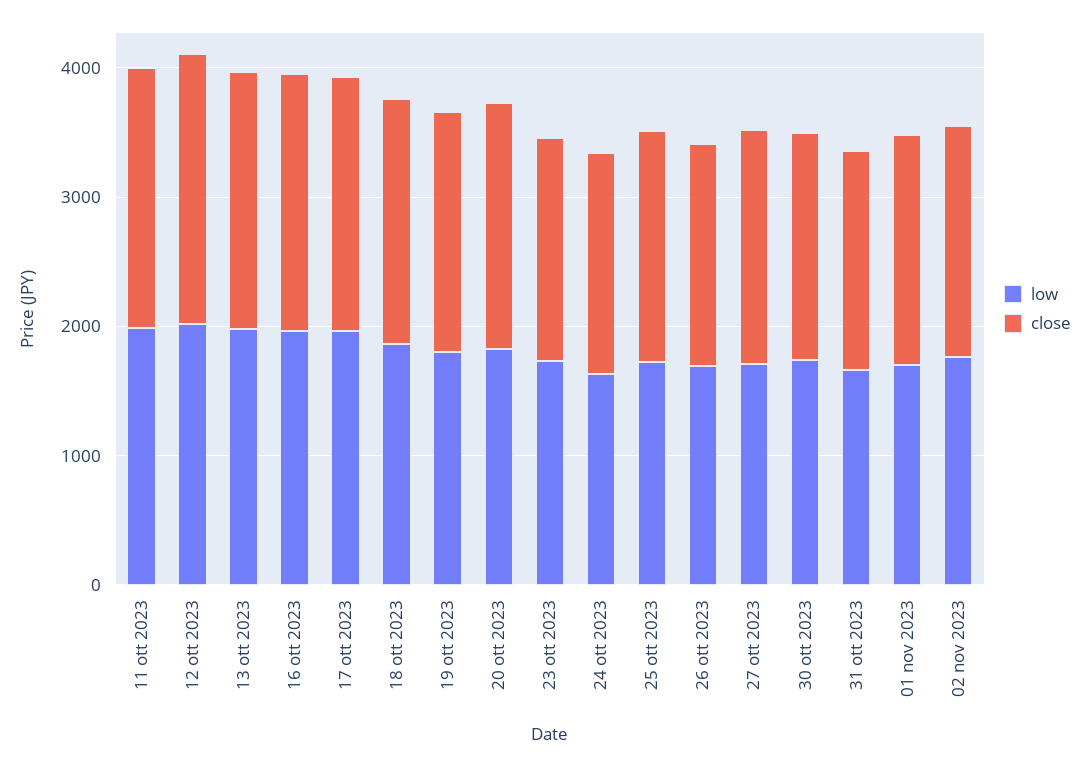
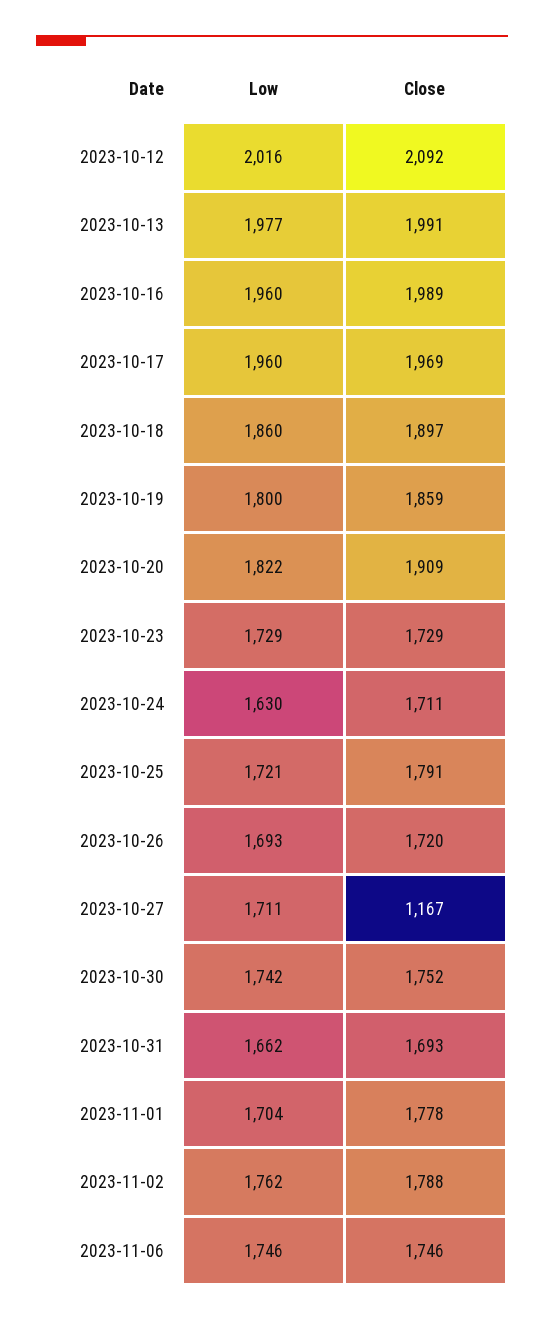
low, 11 ott 2023: 2000 -> none
close, 11 ott 2023: 2000 -> none
close, 27 ott 2023: 1800 -> 1167
low, 2023-11-06: none -> 1746
close, 2023-11-06: none -> 1746

